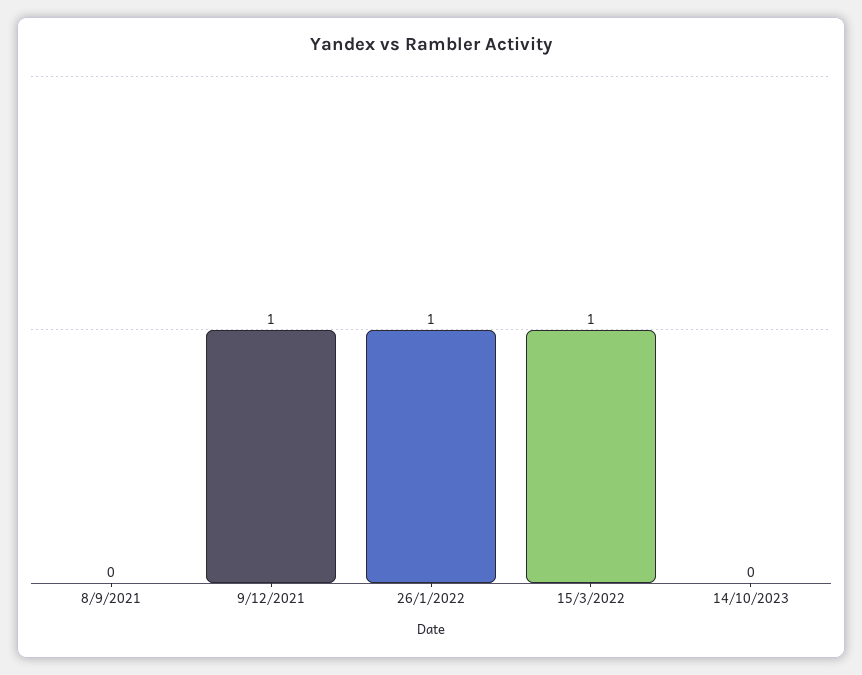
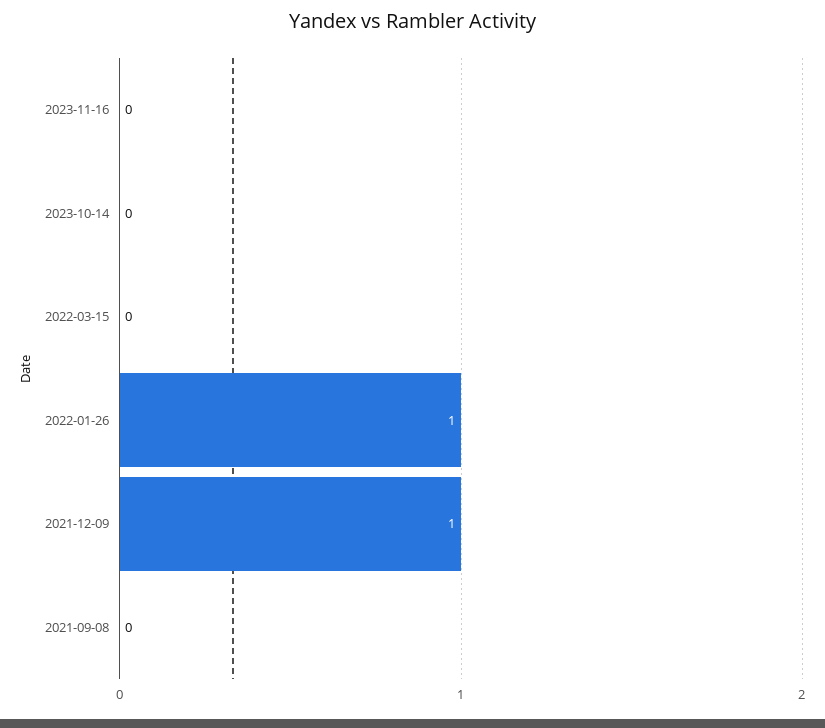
15/3/2022: 1 -> 0
2023-11-16: none -> 0

